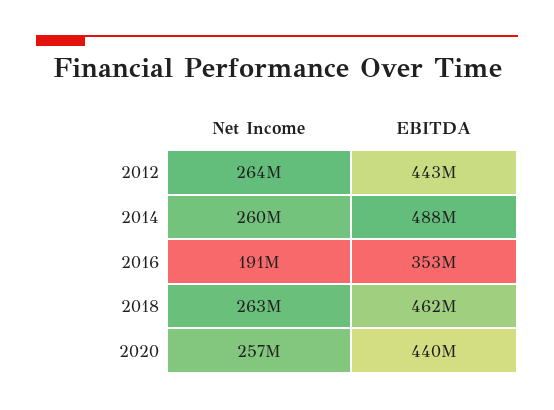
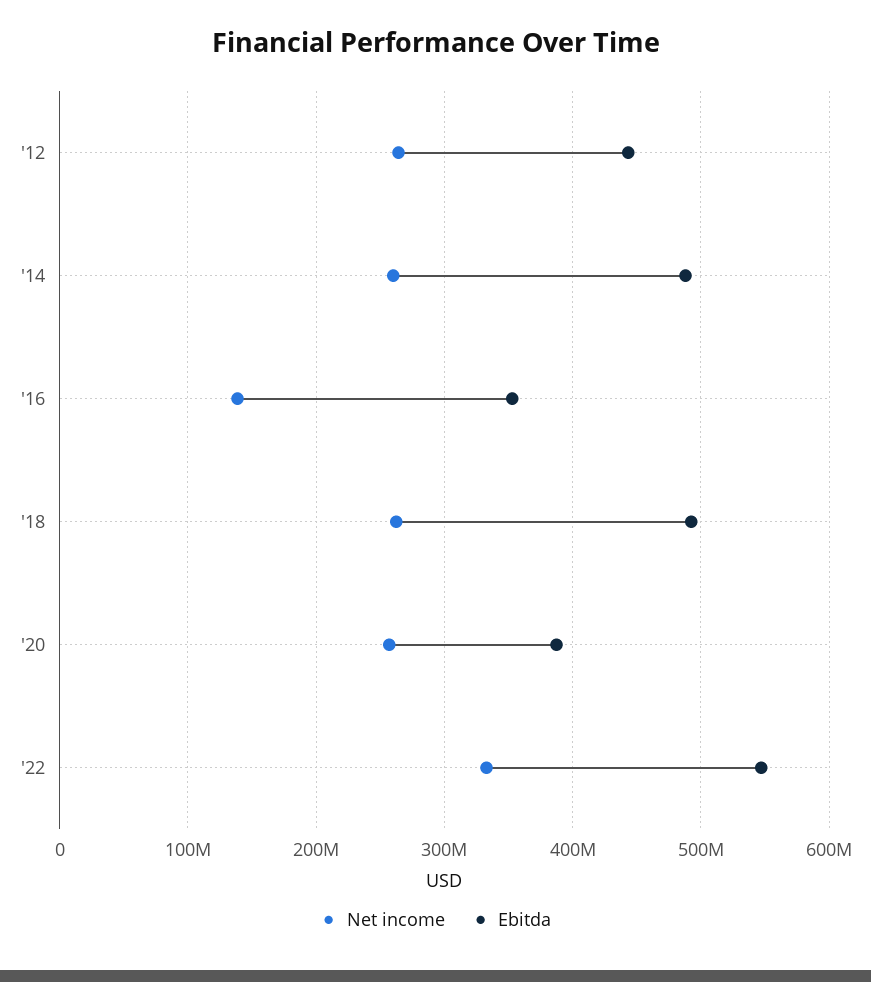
Net Income, 2016: 191000000 -> 140000000
EBITDA, 2018: 462000000 -> 490000000
EBITDA, 2020: 440000000 -> 390000000
Net Income, '22: none -> 330000000
EBITDA, '22: none -> 550000000

